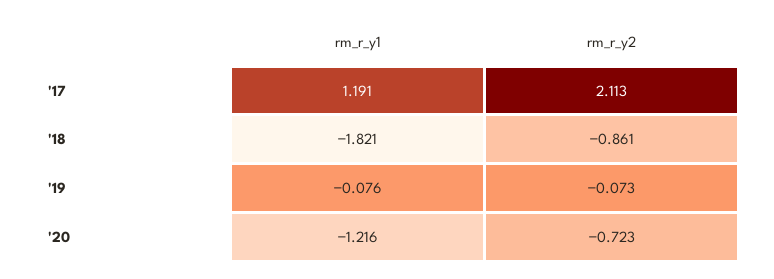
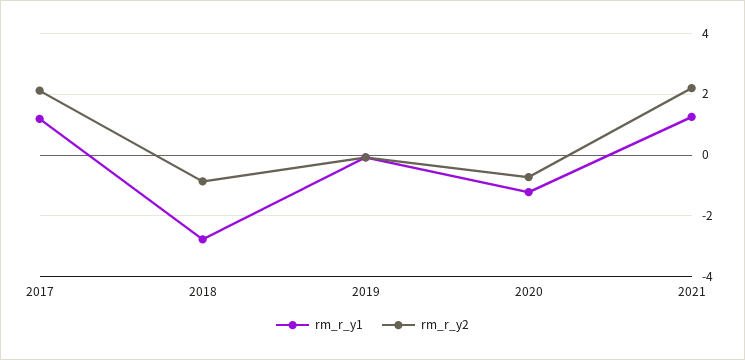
rm_r_y1, '18: -1.821 -> -2.8
rm_r_y1, 2021: none -> 1.2
rm_r_y2, 2021: none -> 2.2

